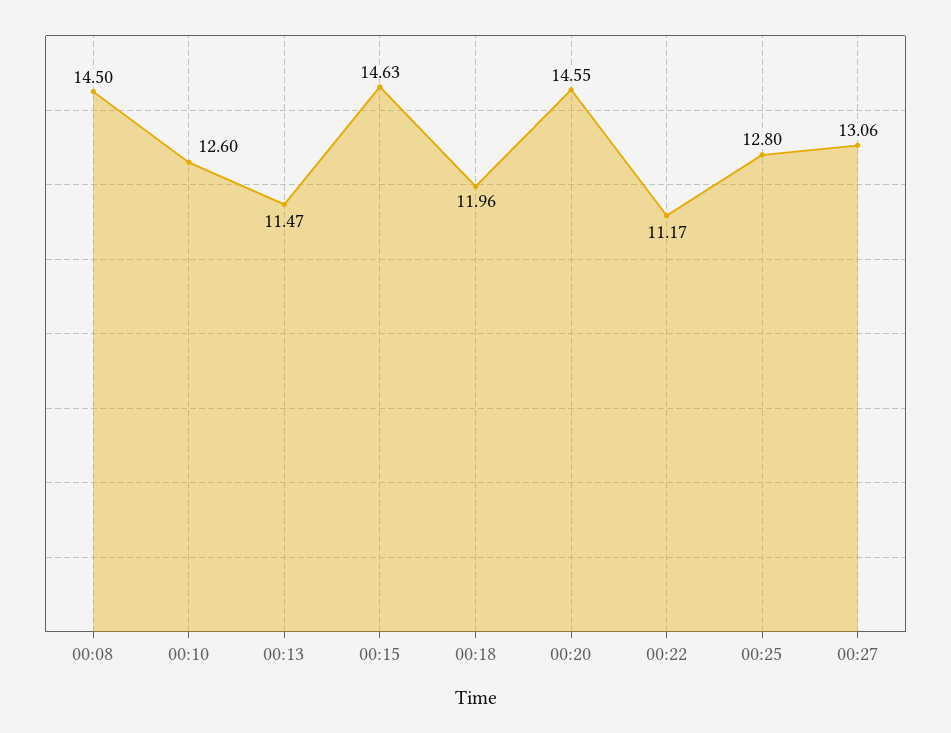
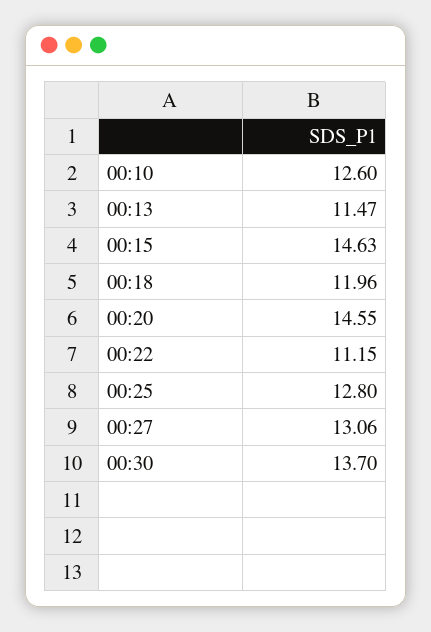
00:08: 14.5 -> none
00:22: 11.17 -> 11.15
00:30: none -> 13.7

